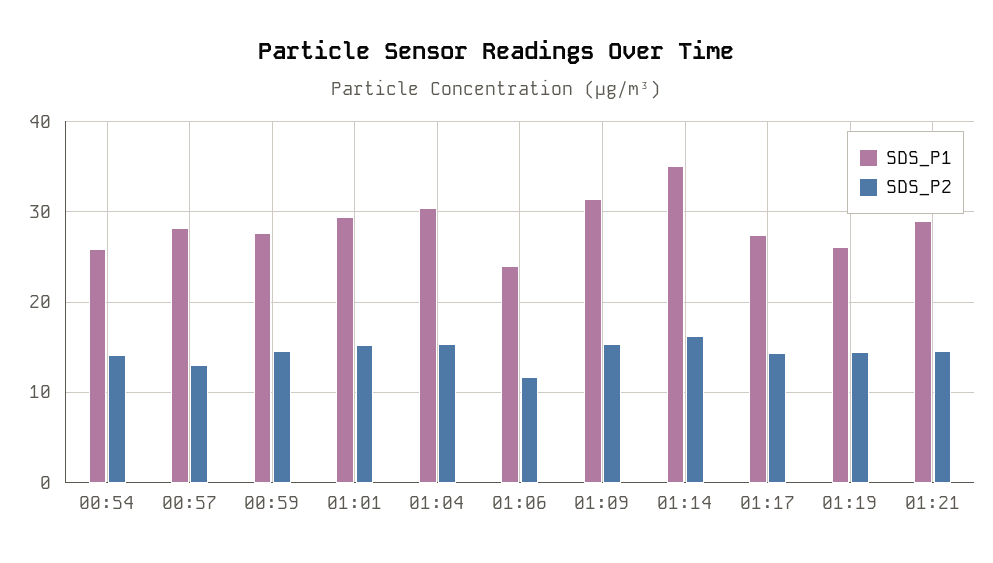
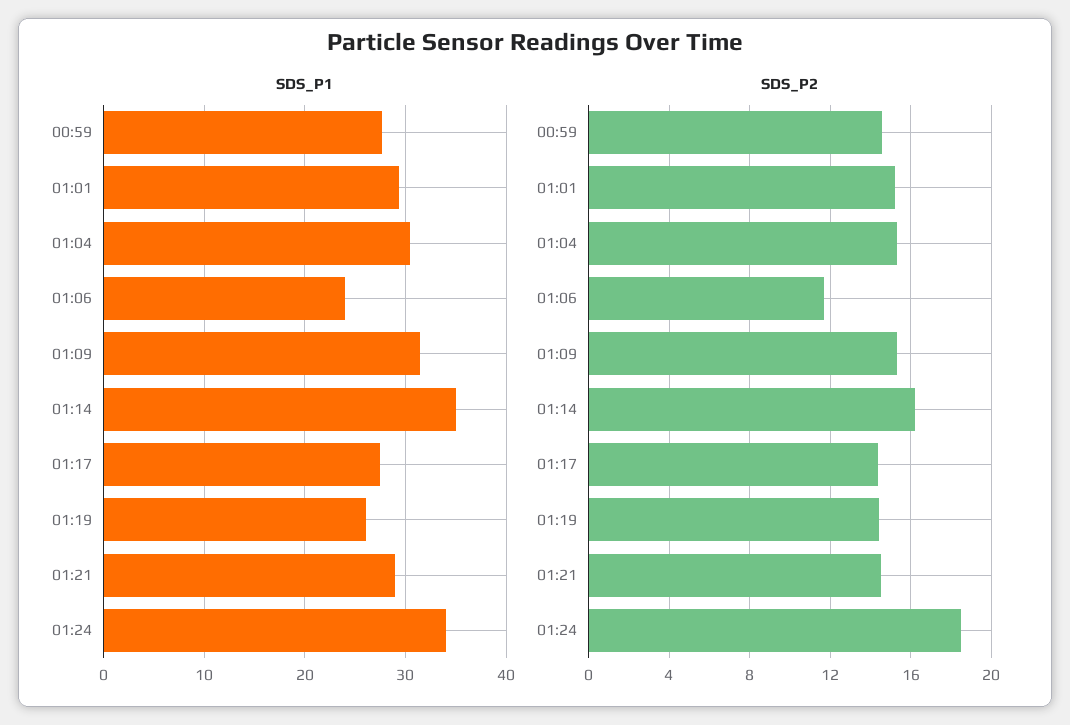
SDS_P1, 00:54: 26 -> none
SDS_P2, 00:54: 14 -> none
SDS_P1, 00:57: 28 -> none
SDS_P2, 00:57: 13 -> none
SDS_P1, 01:24: none -> 34
SDS_P2, 01:24: none -> 18.5

